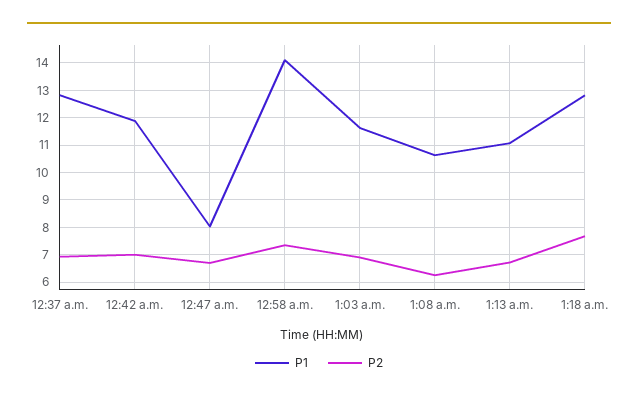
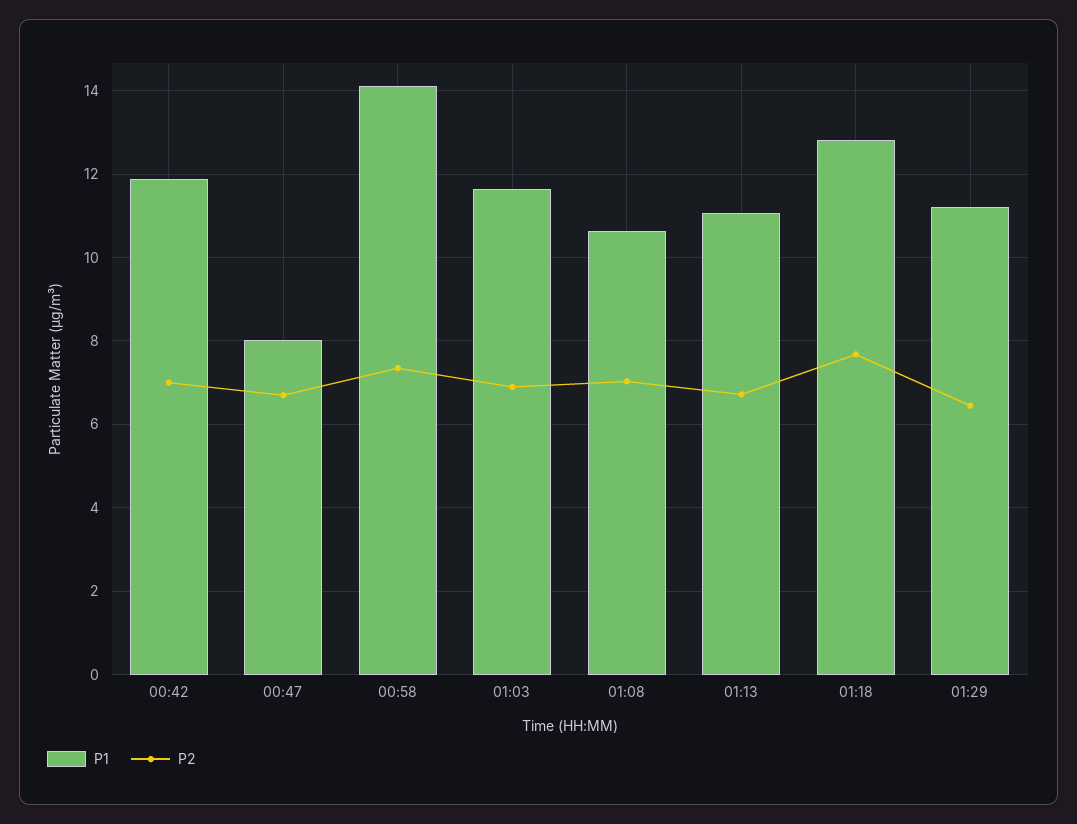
P1, 12:37 a.m.: 12.75 -> none
P2, 12:37 a.m.: 7 -> none
P2, 1:08 a.m.: 6.25 -> 7
P1, 01:29: none -> 11.2
P2, 01:29: none -> 6.4

